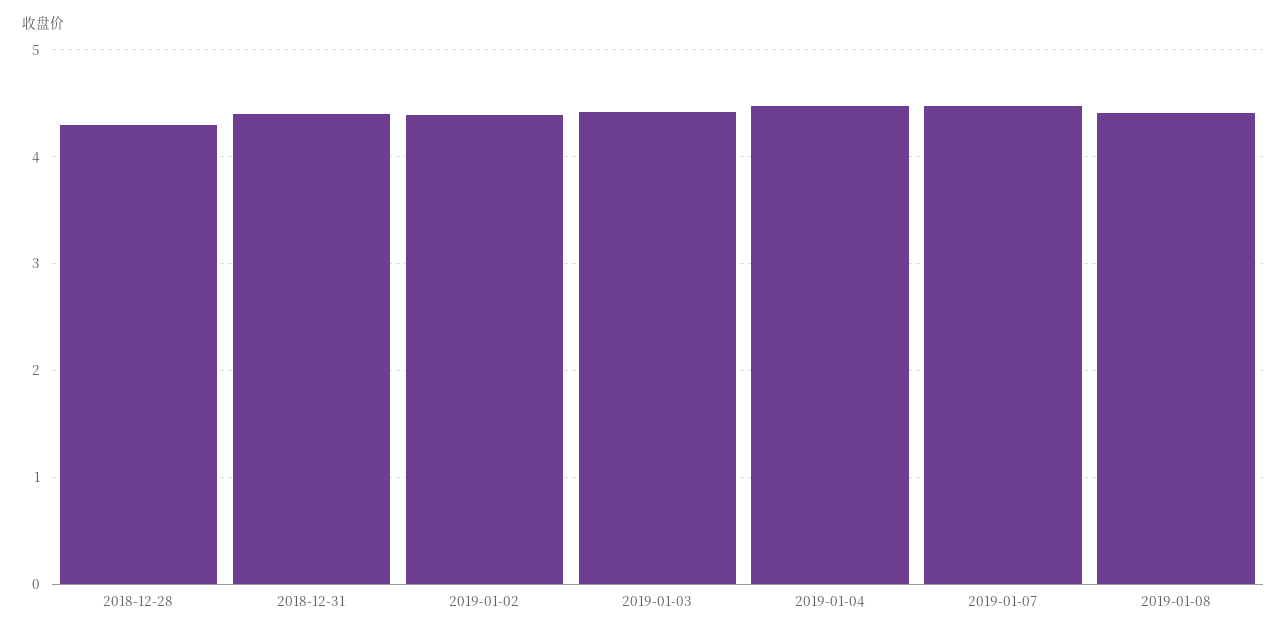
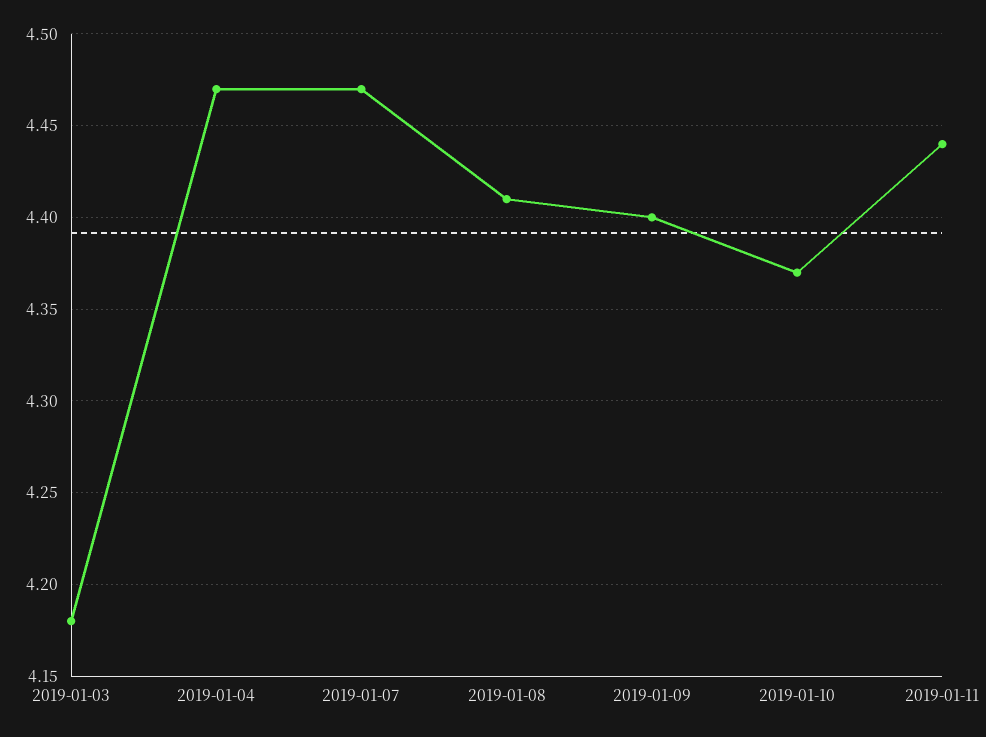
2018-12-28: 4.3 -> none
2018-12-31: 4.4 -> none
2019-01-02: 4.4 -> none
2019-01-03: 4.4 -> 4.18
2019-01-09: none -> 4.4
2019-01-10: none -> 4.37
2019-01-11: none -> 4.44

